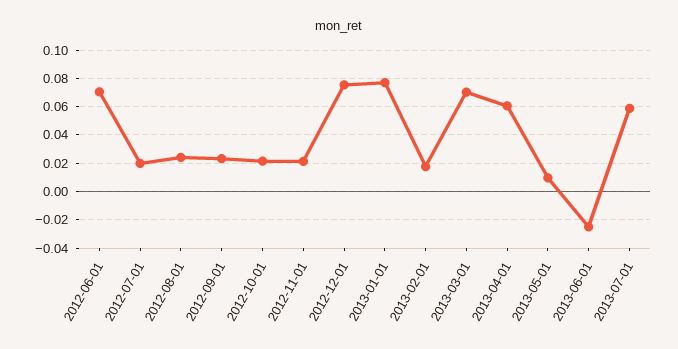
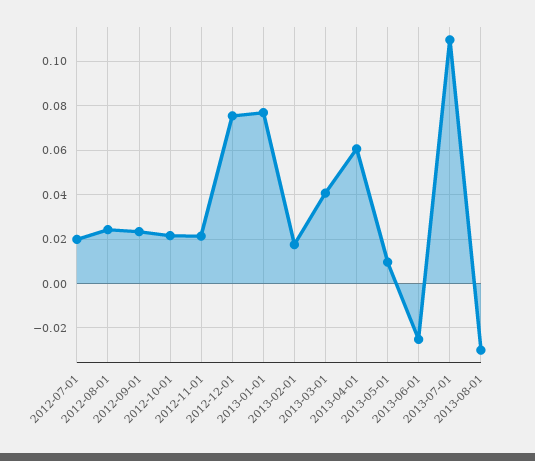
2012-06-01: 0.07 -> none
2013-03-01: 0.07 -> 0.04
2013-07-01: 0.06 -> 0.11
2013-08-01: none -> -0.03

